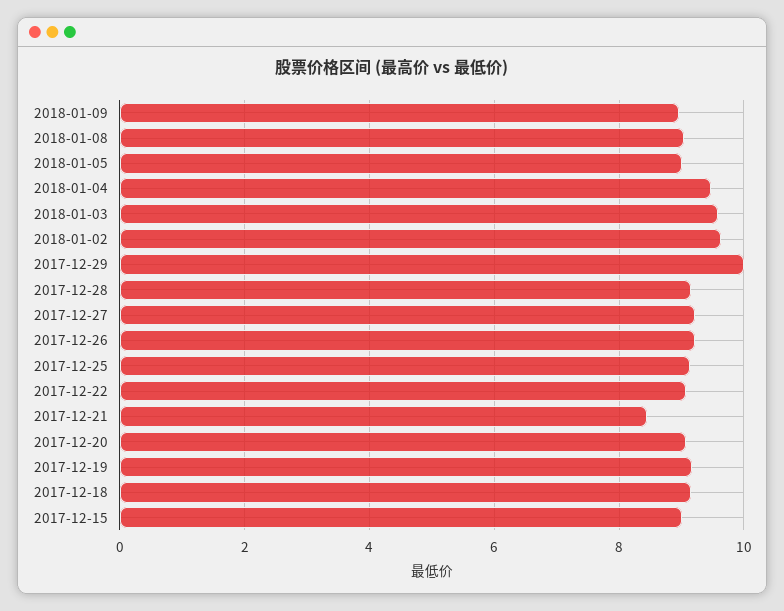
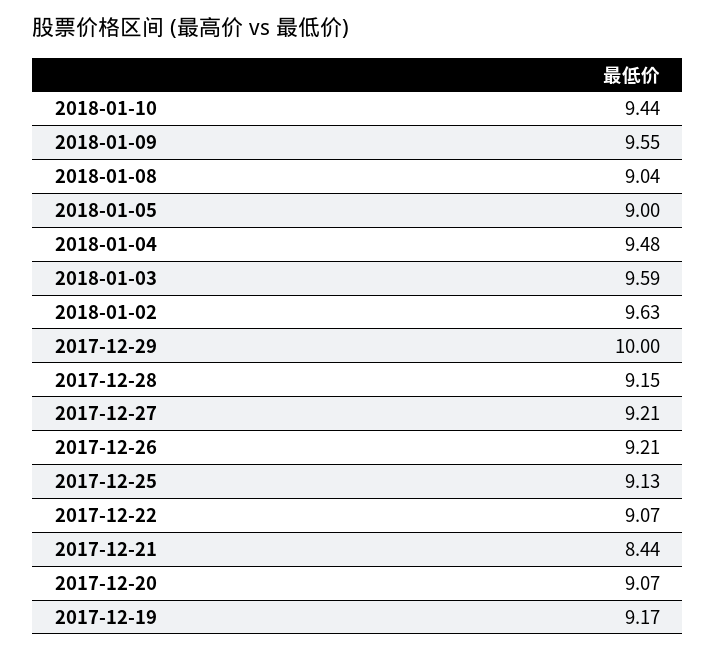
2018-01-09: 9 -> 9.55
2017-12-18: 9.2 -> none
2017-12-15: 9 -> none
2018-01-10: none -> 9.44

